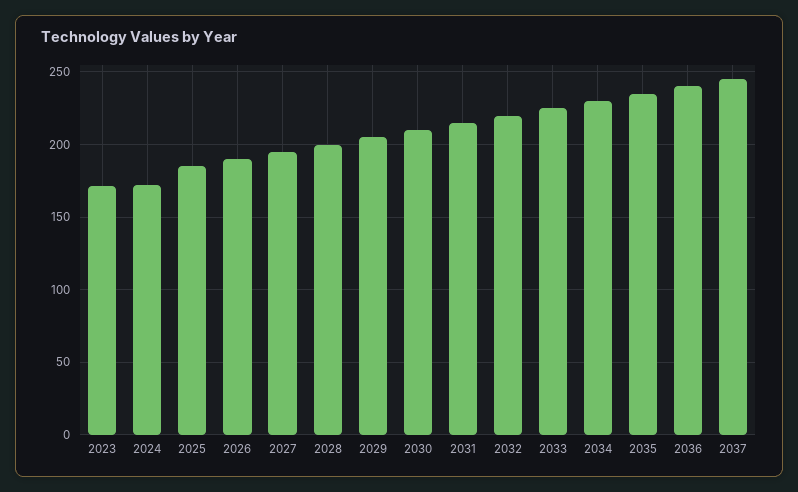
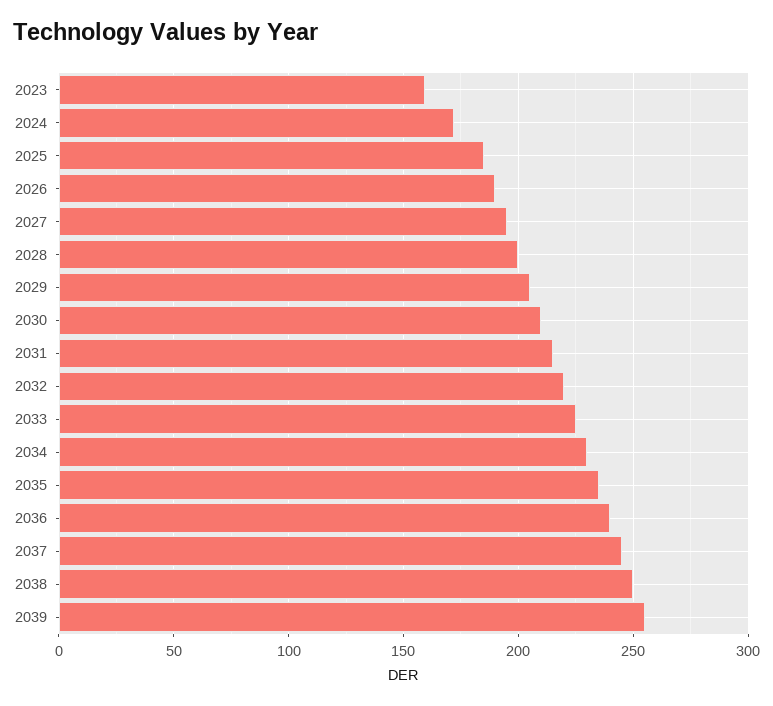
2023: 170 -> 160
2038: none -> 250
2039: none -> 255

